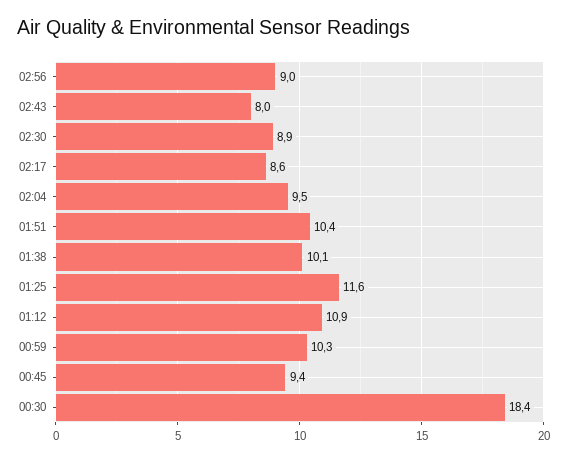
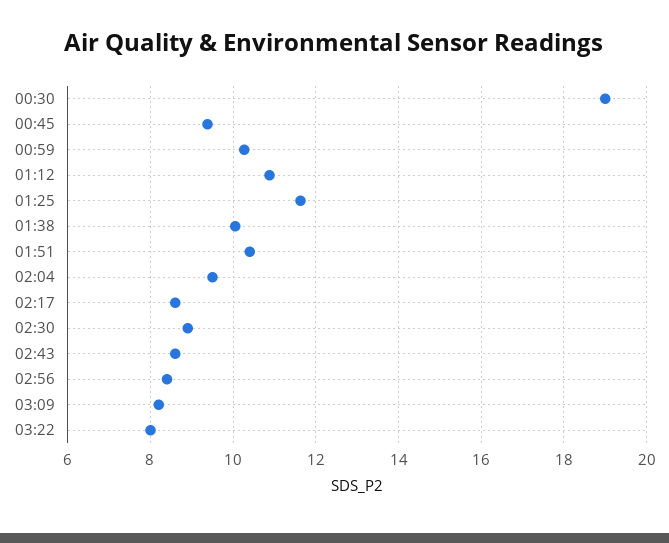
02:56: 9 -> 8.4
02:43: 8 -> 8.6
00:30: 18.4 -> 19
03:09: none -> 8.2
03:22: none -> 8

